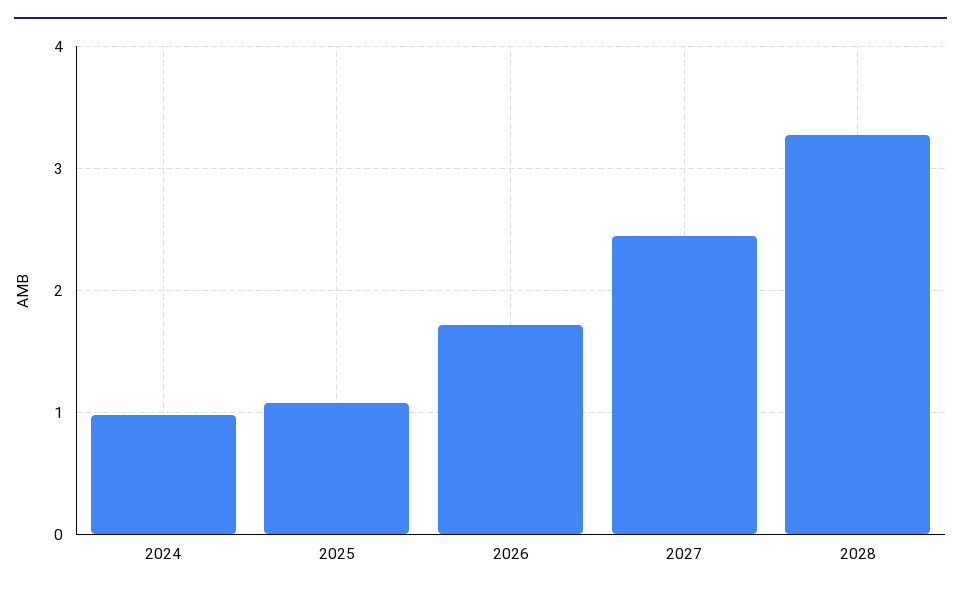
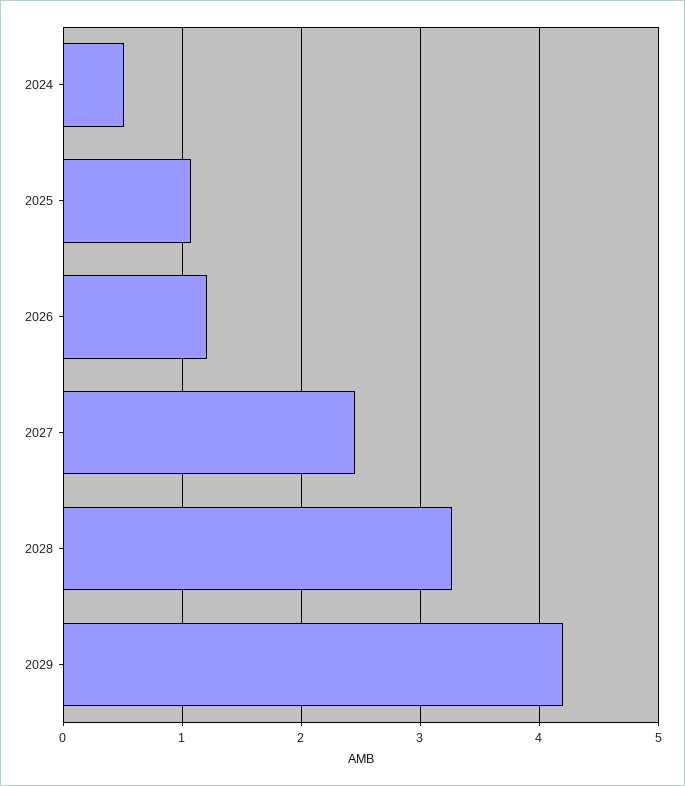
2024: 1 -> 0.5
2026: 1.7 -> 1.2
2029: none -> 4.2

